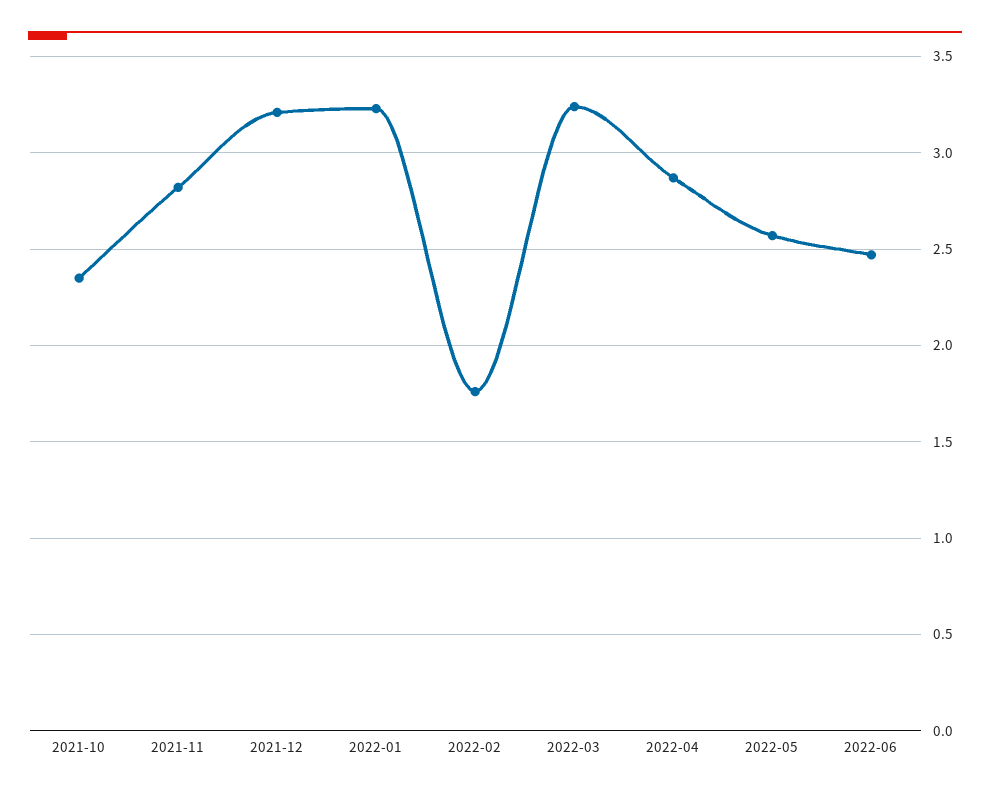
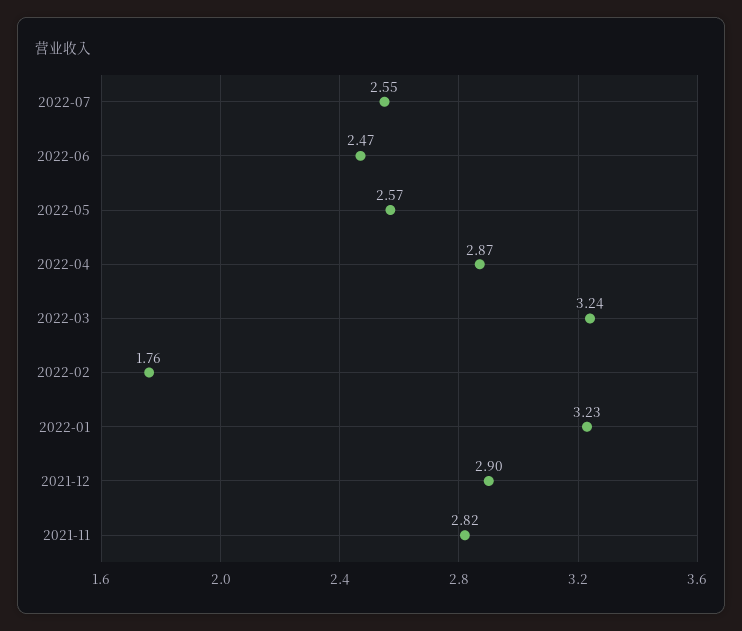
2021-10: 2.35 -> none
2021-12: 3.2 -> 2.9
2022-07: none -> 2.55

